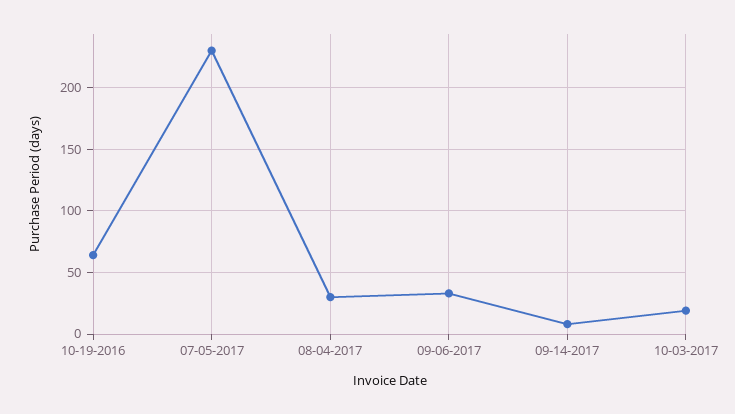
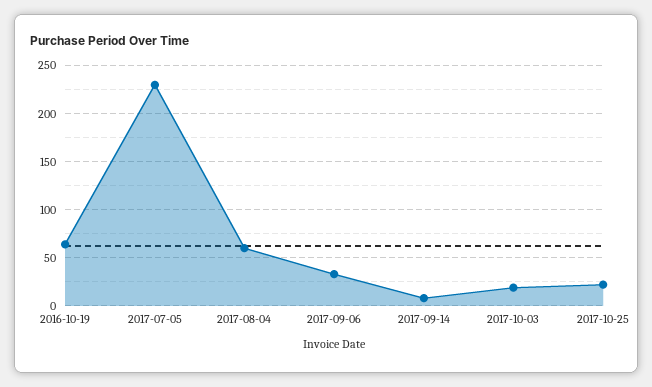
08-04-2017: 30 -> 60
2017-10-25: none -> 20

